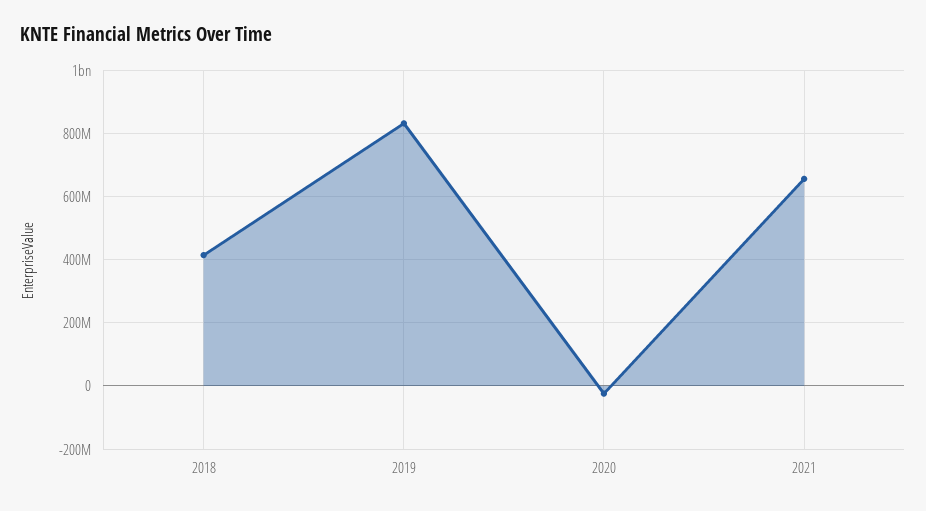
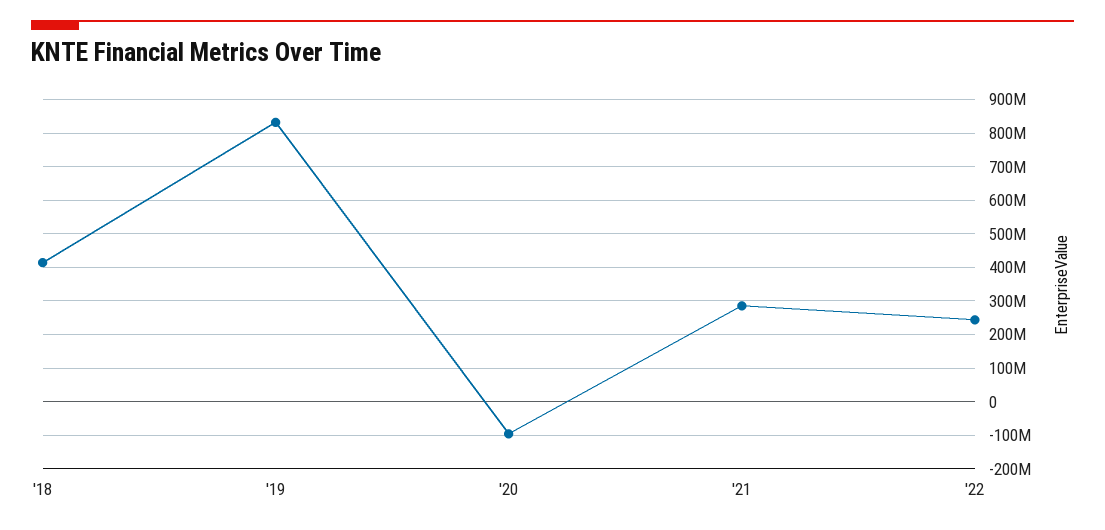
2020: -20000000 -> -100000000
2021: 660000000 -> 280000000
'22: none -> 240000000

